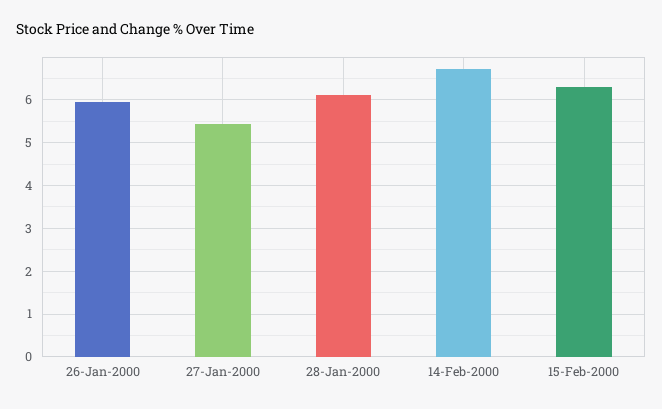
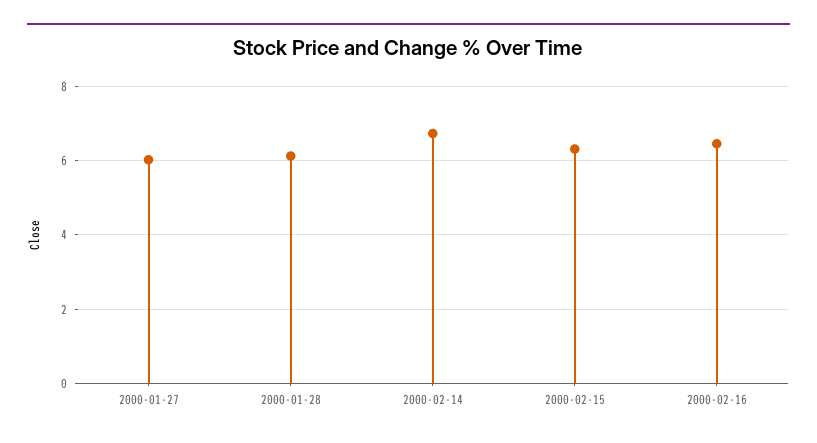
26-Jan-2000: 6 -> none
27-Jan-2000: 5.4 -> 6
2000-02-16: none -> 6.4

